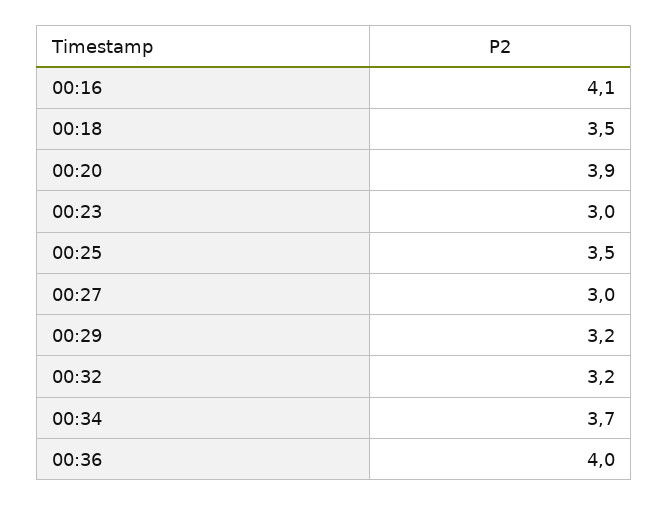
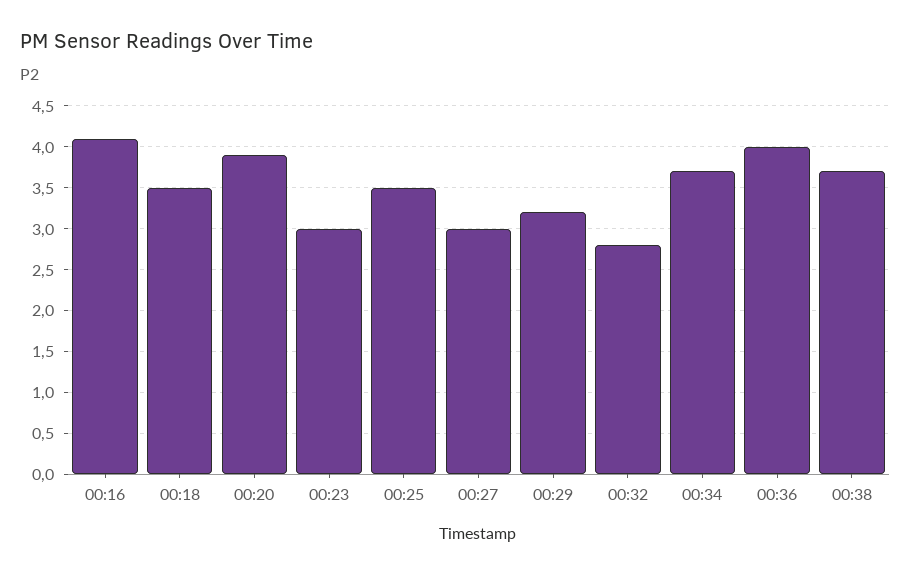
00:32: 3.2 -> 2.8
00:38: none -> 3.7

